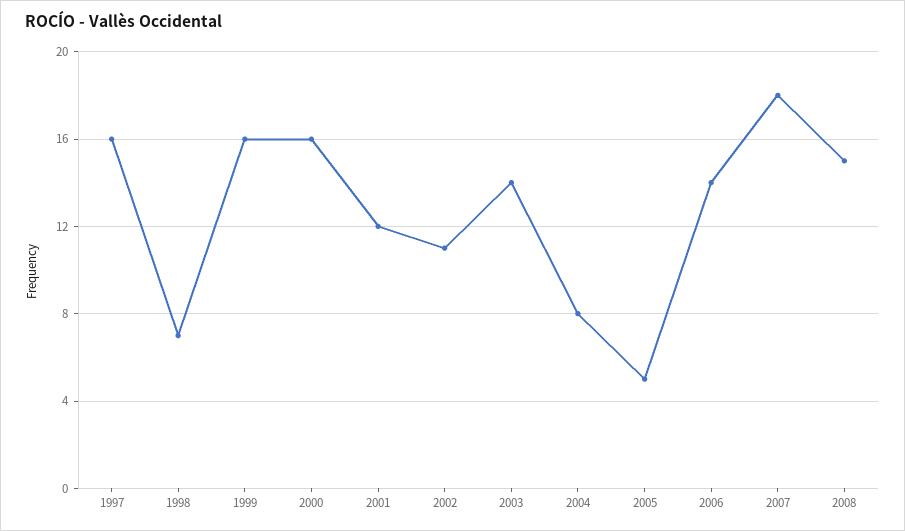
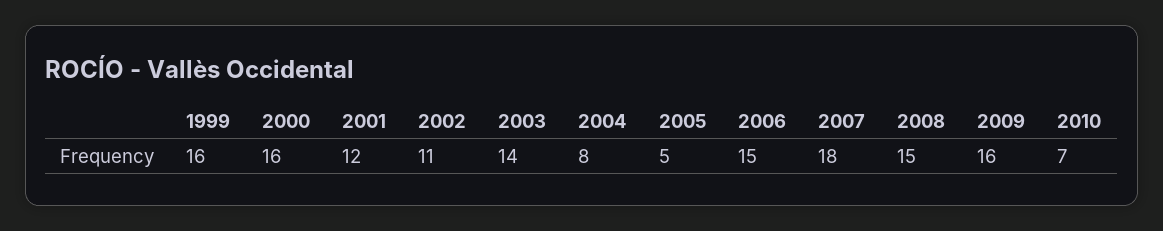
1997: 16 -> none
1998: 7 -> none
2006: 14 -> 15
2009: none -> 16
2010: none -> 7

